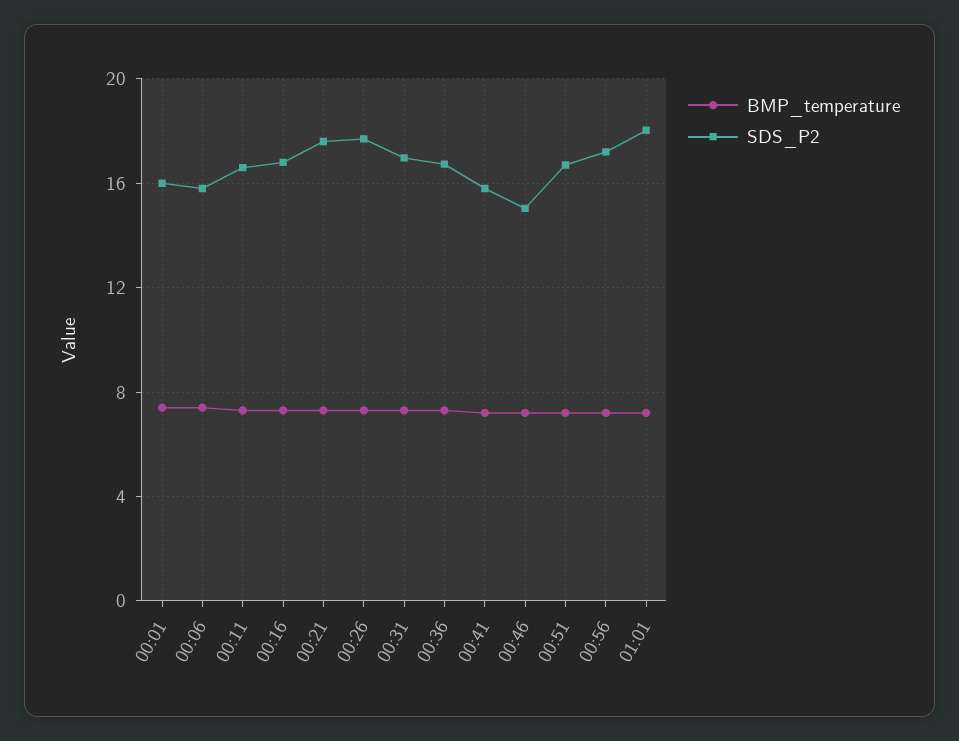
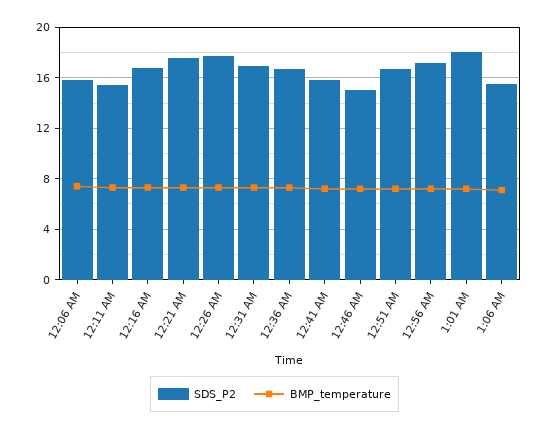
BMP_temperature, 00:01: 7.5 -> none
SDS_P2, 00:01: 16 -> none
SDS_P2, 00:11: 16.5 -> 15.5
SDS_P2, 1:06 AM: none -> 15.5
BMP_temperature, 1:06 AM: none -> 7

